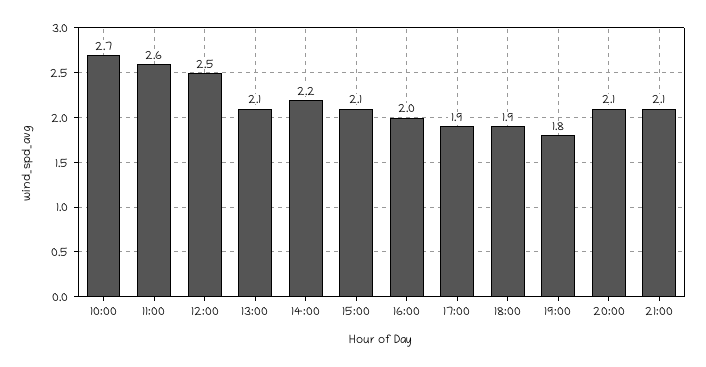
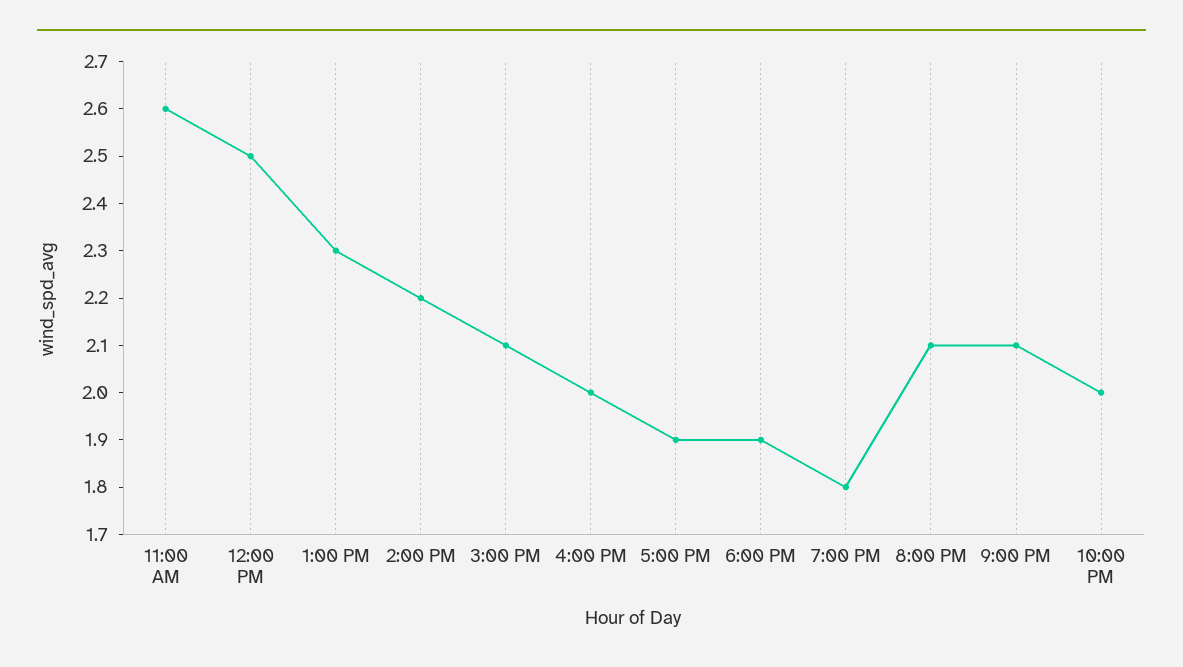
10:00: 2.7 -> none
13:00: 2.1 -> 2.3
10:00 PM: none -> 2

